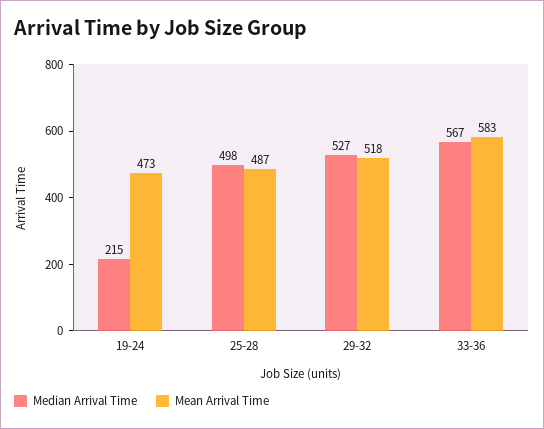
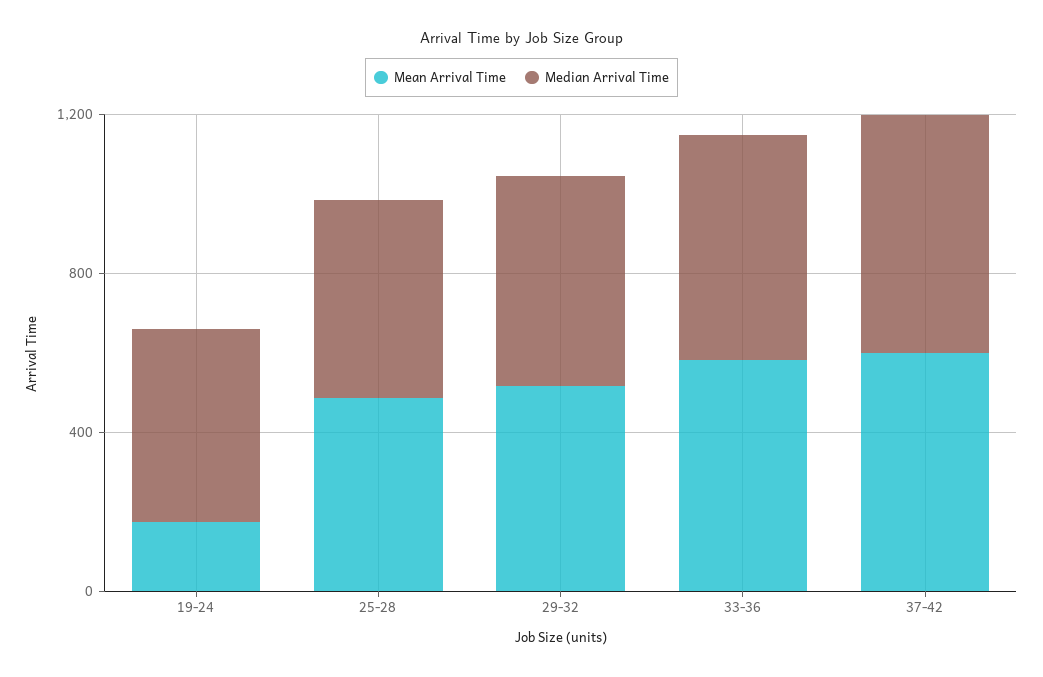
Median Arrival Time, 19-24: 215 -> 500
Mean Arrival Time, 19-24: 473 -> 200
Mean Arrival Time, 37-42: none -> 600
Median Arrival Time, 37-42: none -> 600

